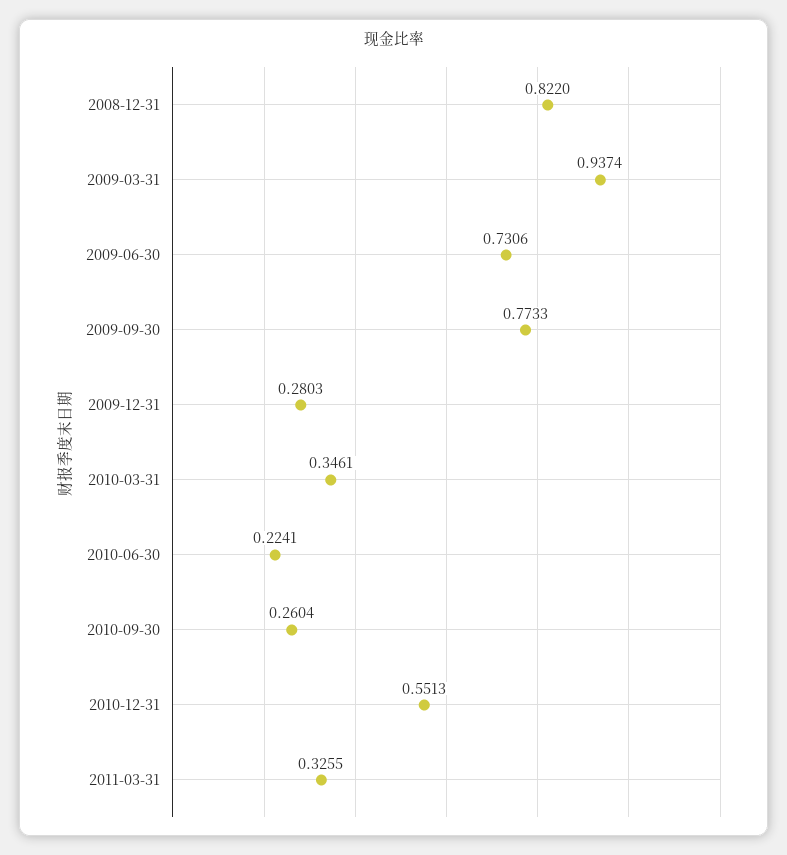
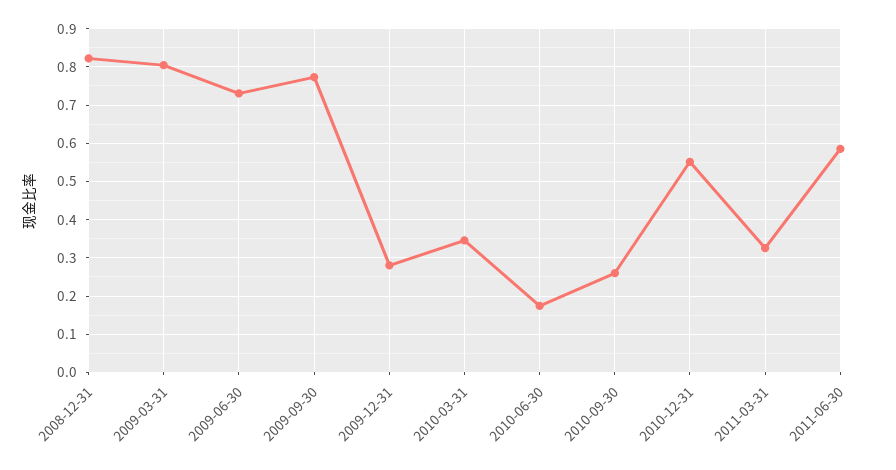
2009-03-31: 0.9374 -> 0.8
2010-06-30: 0.2241 -> 0.18
2011-06-30: none -> 0.58

